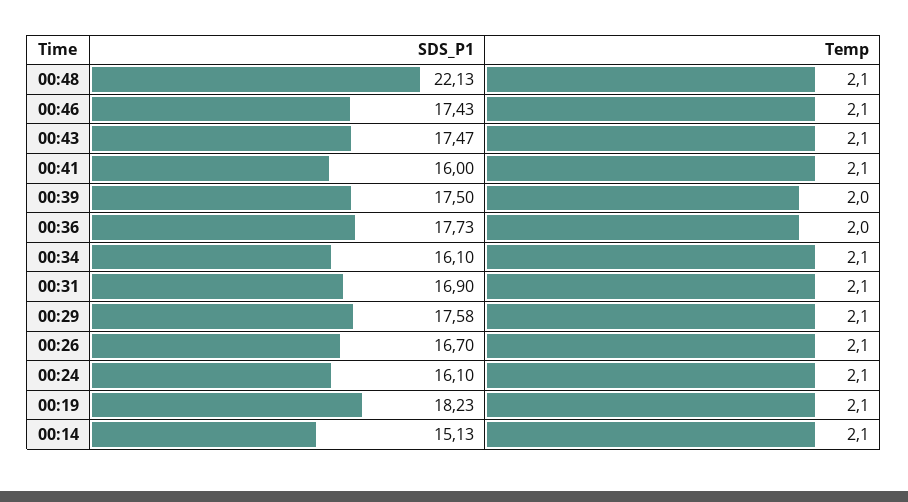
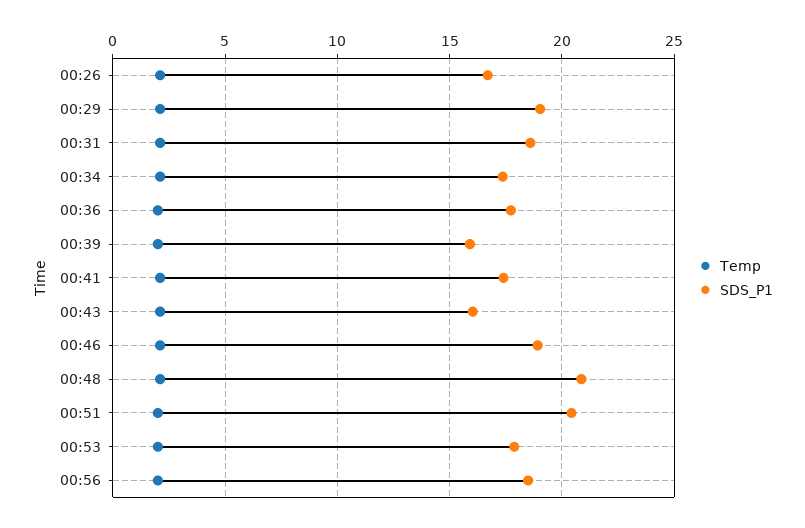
SDS_P1, 00:48: 22.13 -> 21
SDS_P1, 00:46: 17.43 -> 19
SDS_P1, 00:43: 17.47 -> 16
SDS_P1, 00:41: 16 -> 17.5
SDS_P1, 00:39: 17.5 -> 16
SDS_P1, 00:34: 16.1 -> 17.5
SDS_P1, 00:31: 16.9 -> 18.5
SDS_P1, 00:29: 17.58 -> 19
SDS_P1, 00:24: 16.1 -> none
Temp, 00:24: 2.1 -> none
SDS_P1, 00:19: 18.23 -> none
Temp, 00:19: 2.1 -> none
SDS_P1, 00:14: 15.13 -> none
Temp, 00:14: 2.1 -> none
Temp, 00:51: none -> 2
SDS_P1, 00:51: none -> 20.5
Temp, 00:53: none -> 2
SDS_P1, 00:53: none -> 18
Temp, 00:56: none -> 2
SDS_P1, 00:56: none -> 18.5

